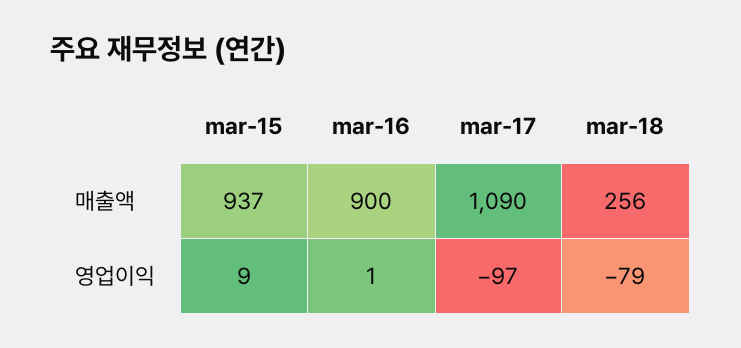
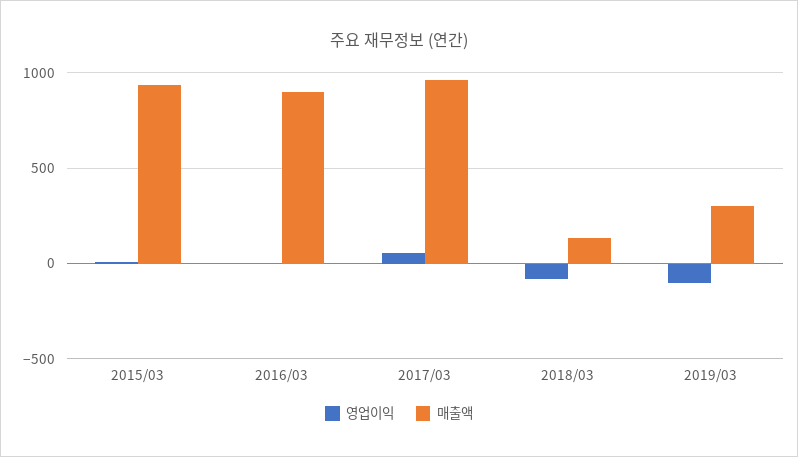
매출액, mar-17: 1090 -> 950
매출액, mar-18: 256 -> 150
영업이익, mar-17: -97 -> 50
영업이익, 2019/03: none -> -100
매출액, 2019/03: none -> 300

